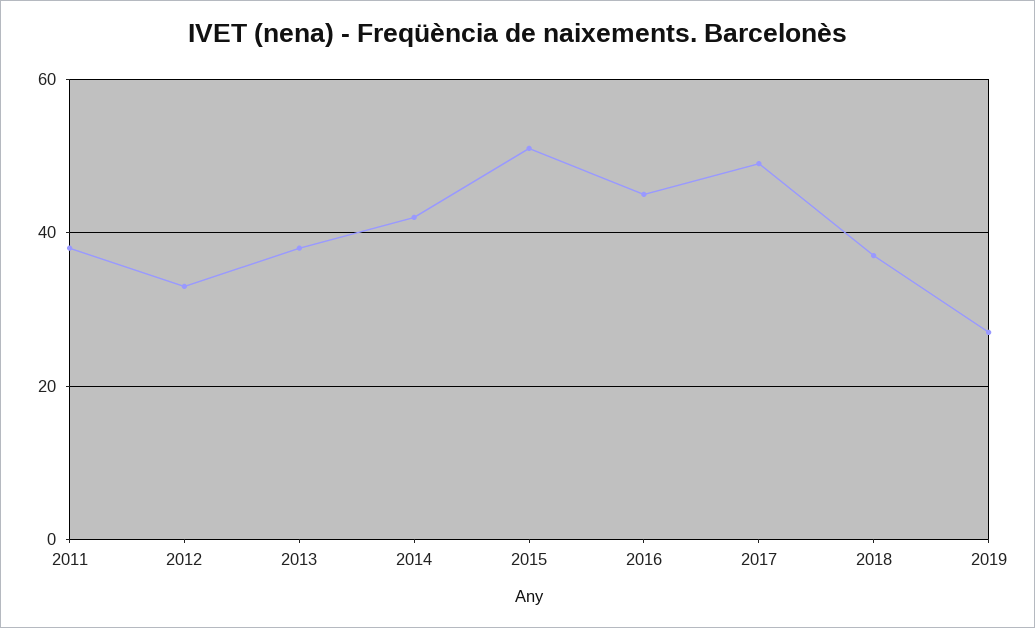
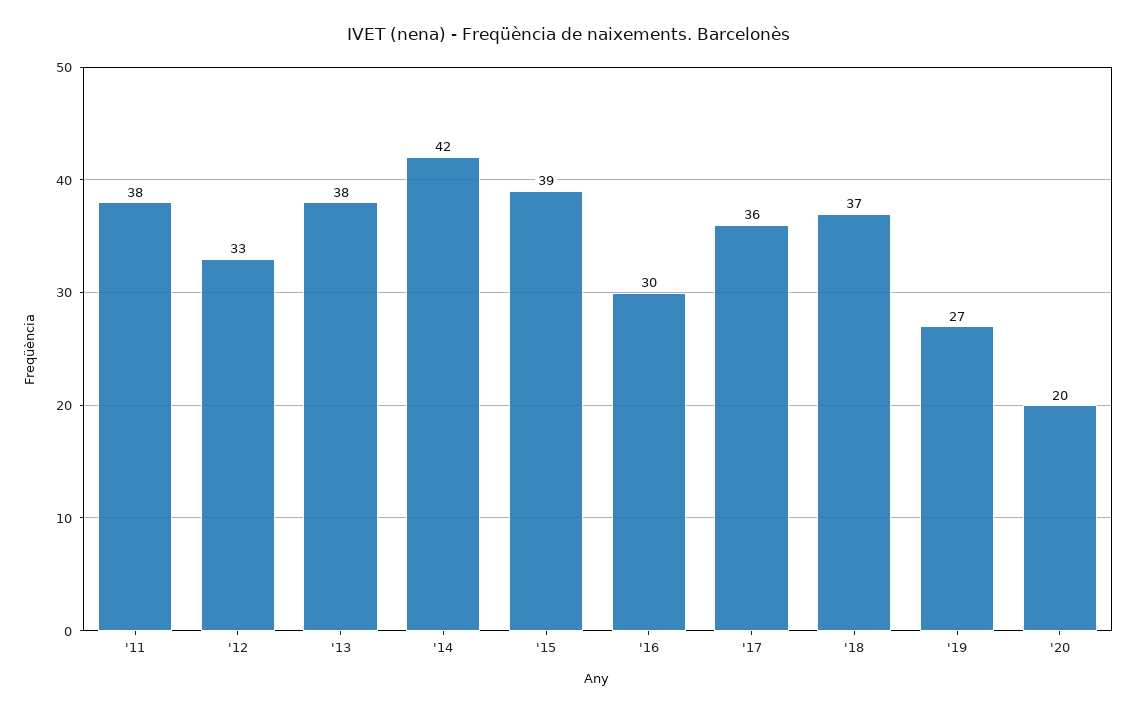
2015: 50 -> 39
2016: 45 -> 30
2017: 50 -> 36
'20: none -> 20

